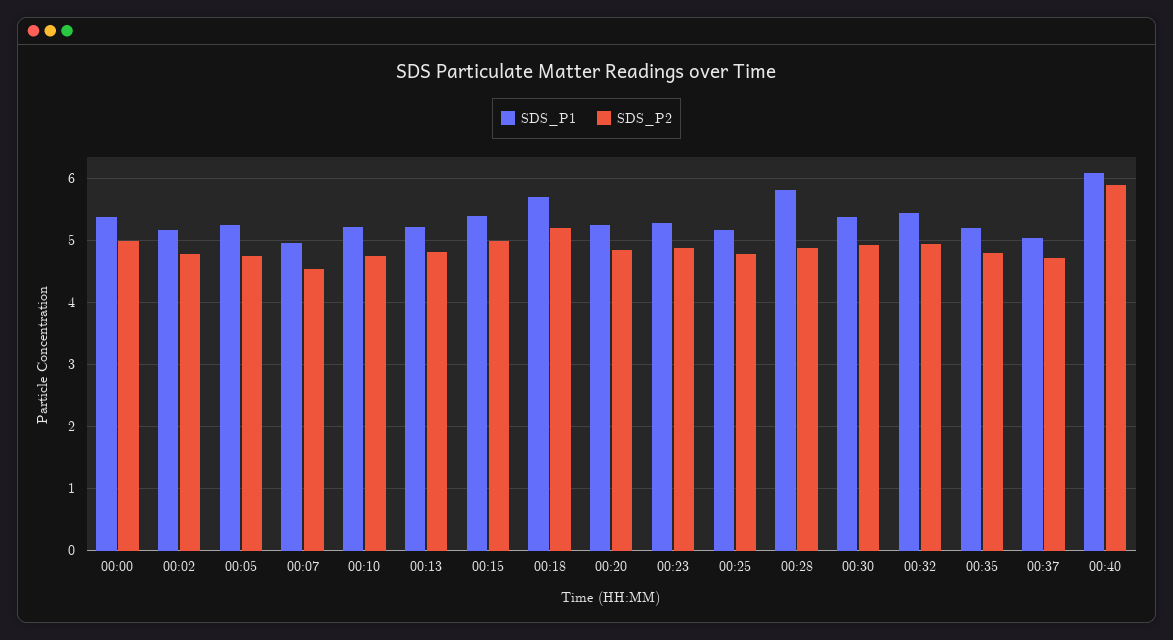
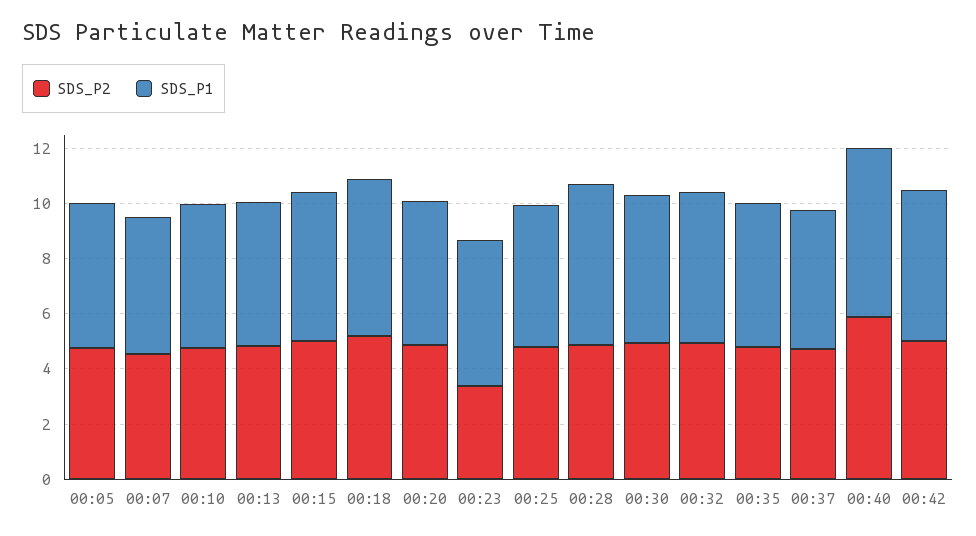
SDS_P1, 00:00: 5.4 -> none
SDS_P2, 00:00: 5 -> none
SDS_P1, 00:02: 5.2 -> none
SDS_P2, 00:02: 4.8 -> none
SDS_P2, 00:23: 4.9 -> 3.5
SDS_P2, 00:42: none -> 5
SDS_P1, 00:42: none -> 5.5

